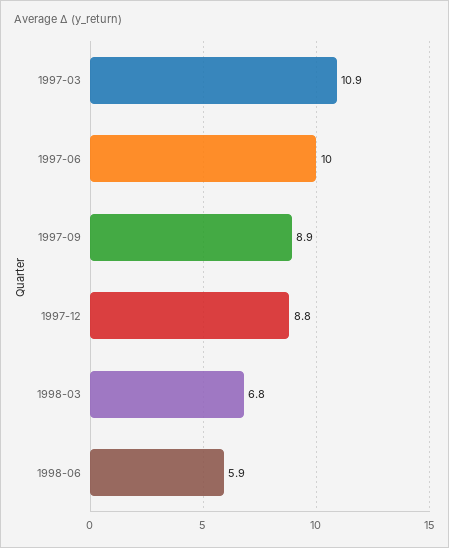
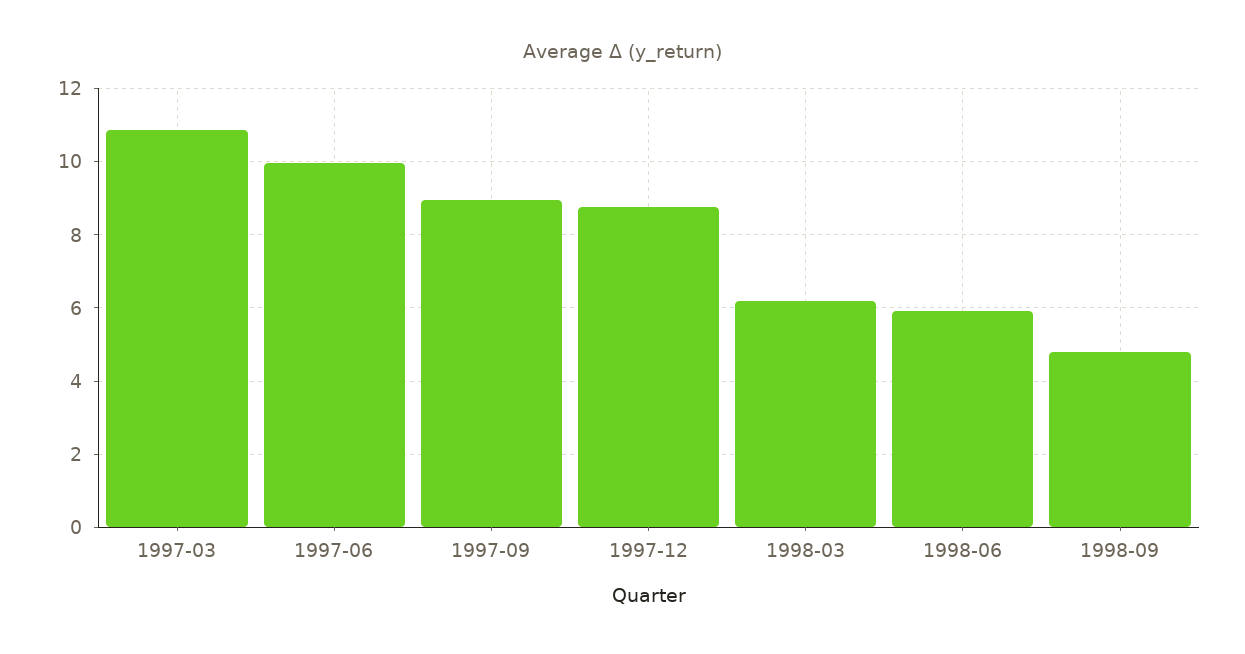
1998-03: 6.8 -> 6.2
1998-09: none -> 4.8

